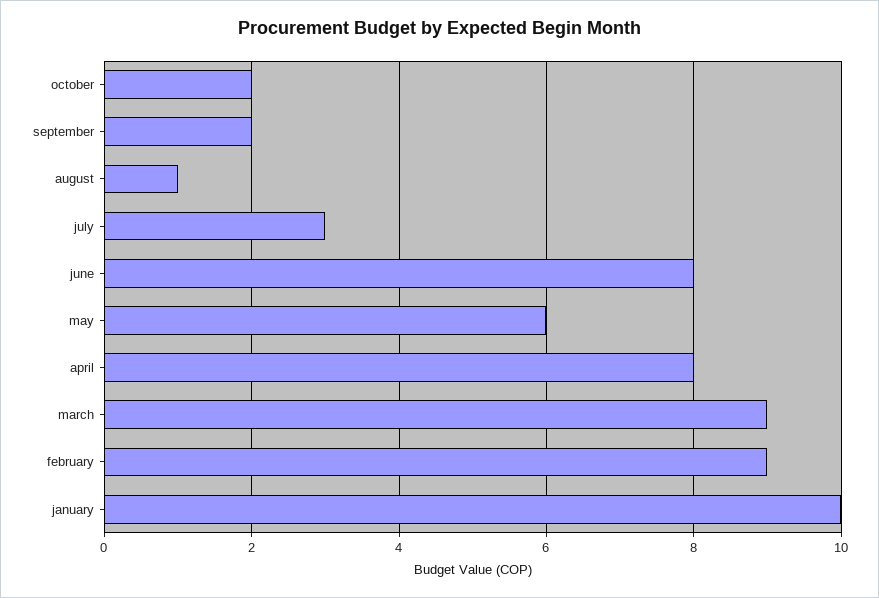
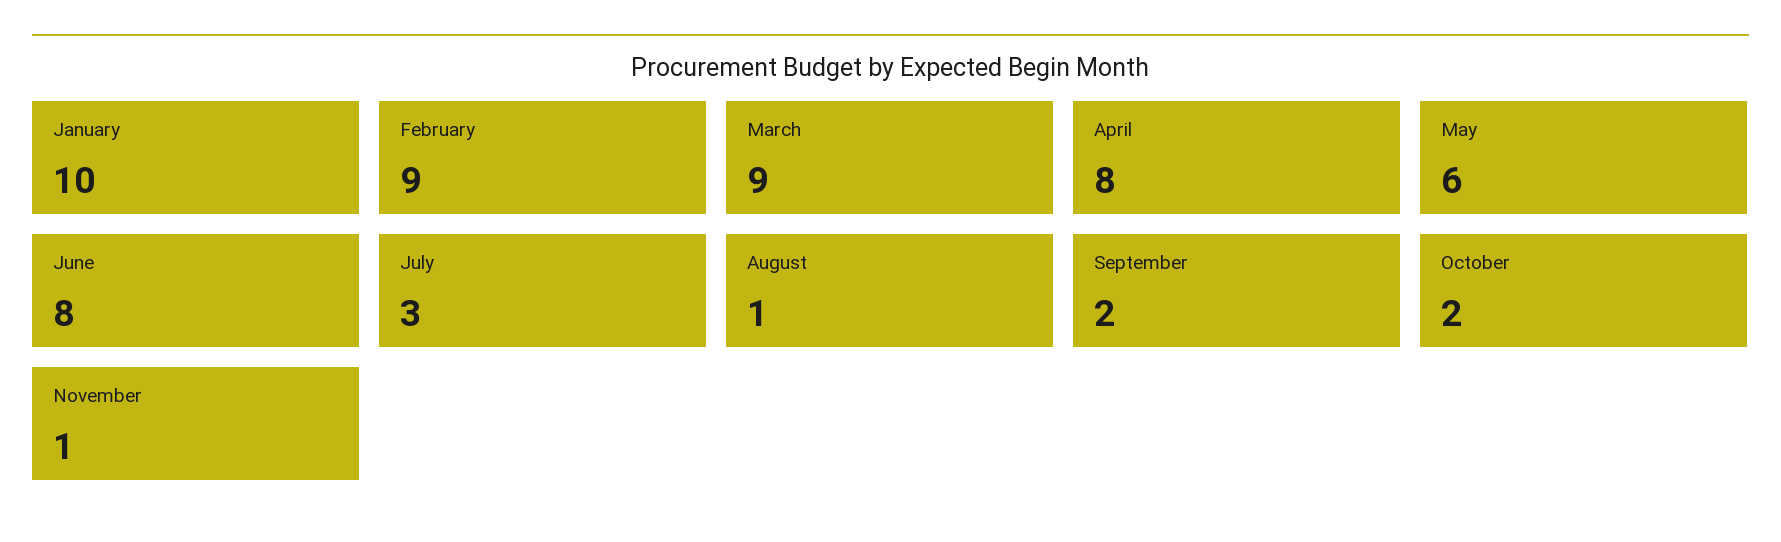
November: none -> 1

